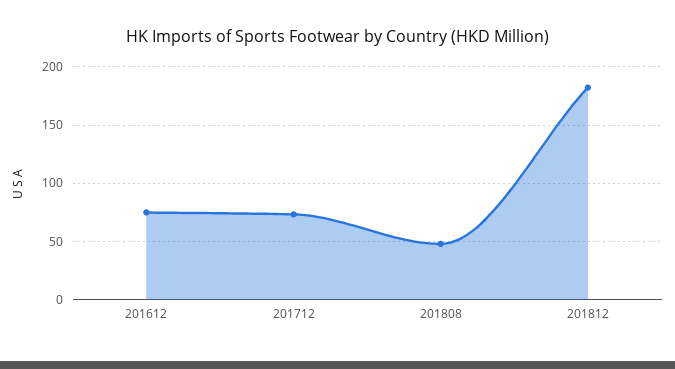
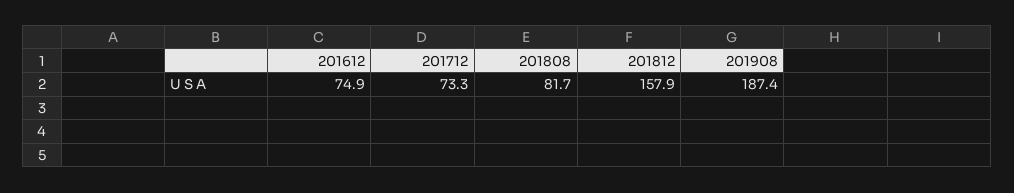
201808: 50 -> 81.7
201812: 180 -> 157.9
201908: none -> 187.4

